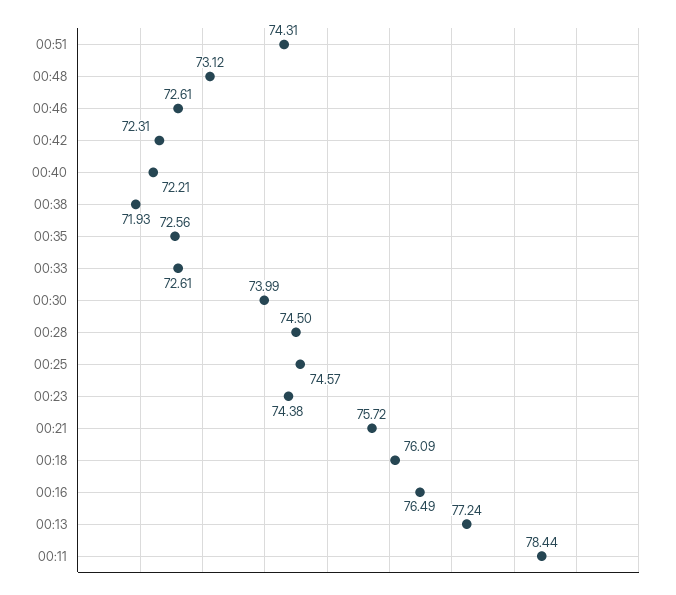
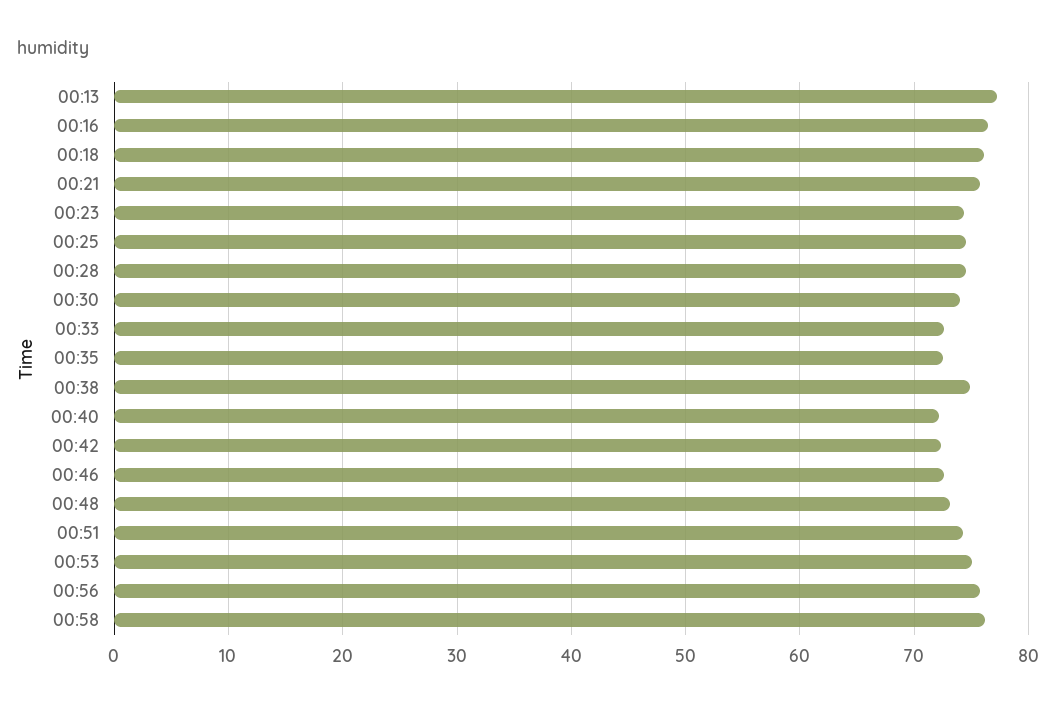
00:38: 71.93 -> 75
00:11: 78.44 -> none
00:53: none -> 75
00:56: none -> 76
00:58: none -> 76

